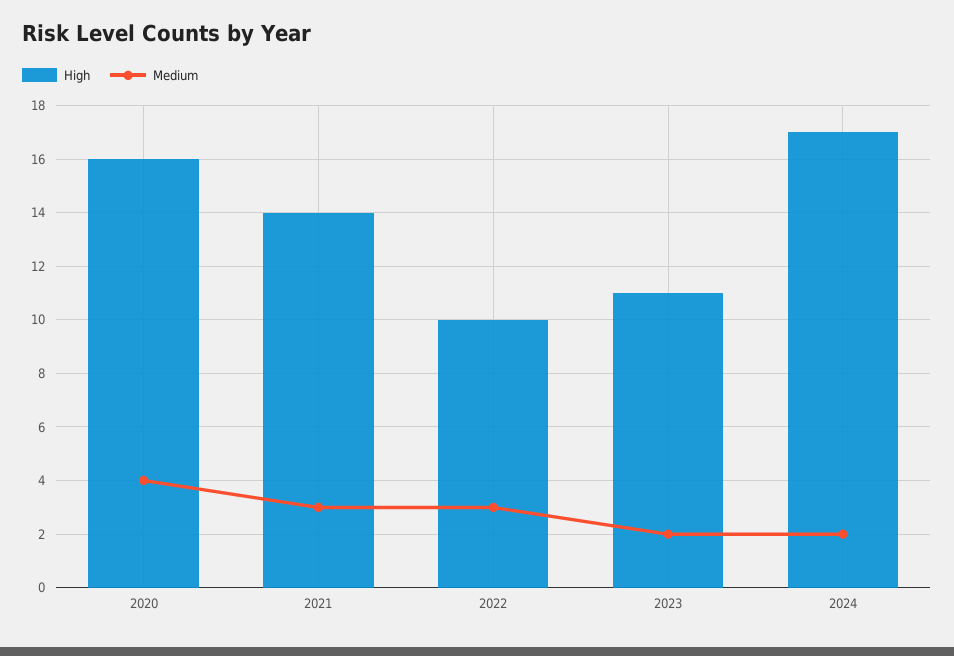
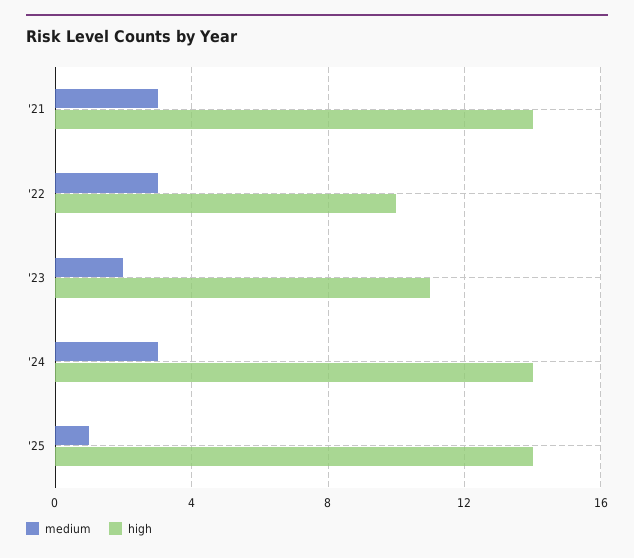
High, 2020: 16 -> none
Medium, 2020: 4 -> none
High, 2024: 17 -> 14
Medium, 2024: 2 -> 3
Medium, '25: none -> 1
High, '25: none -> 14

